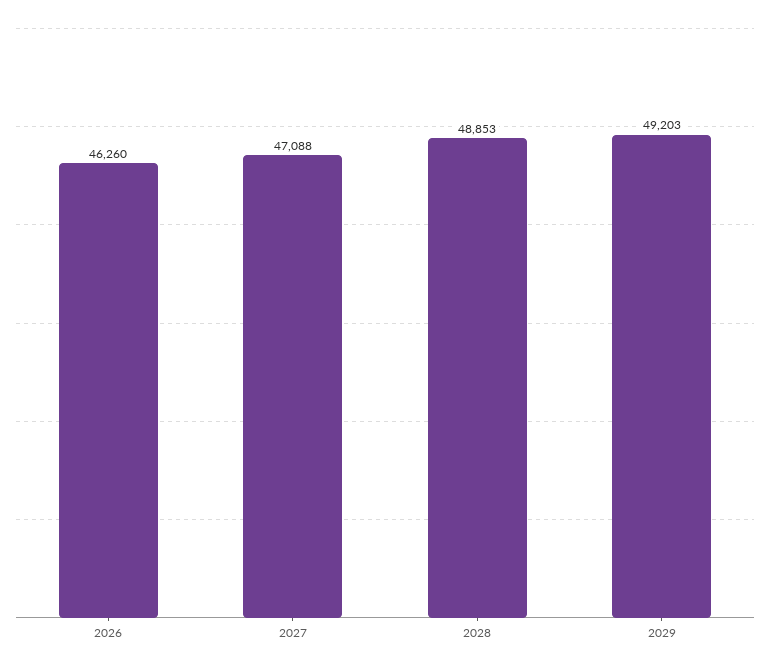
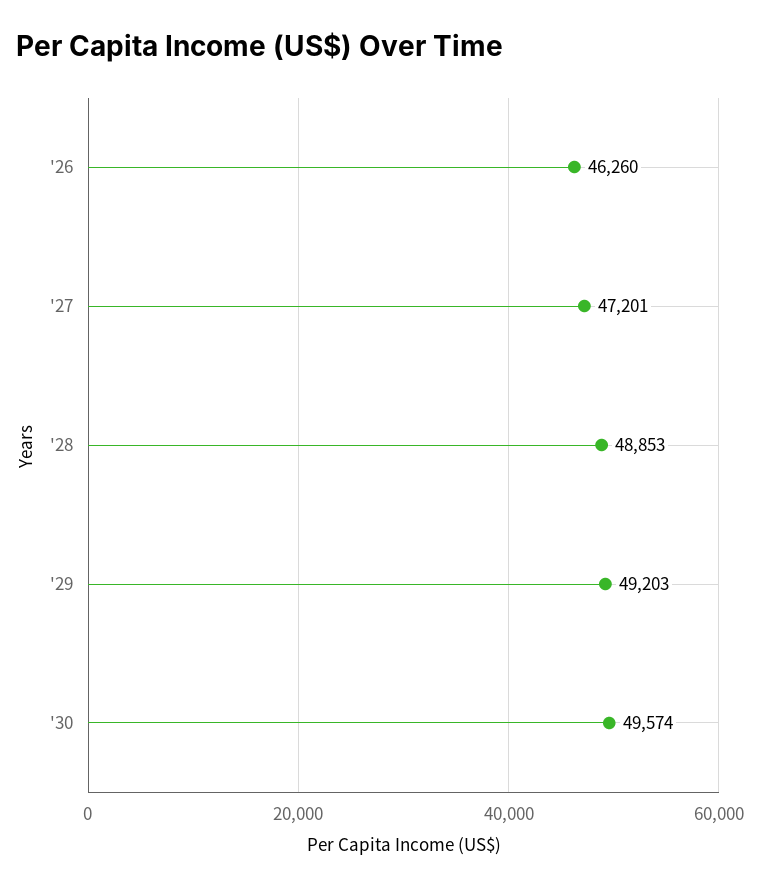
2027: 47088 -> 47201
'30: none -> 49574

